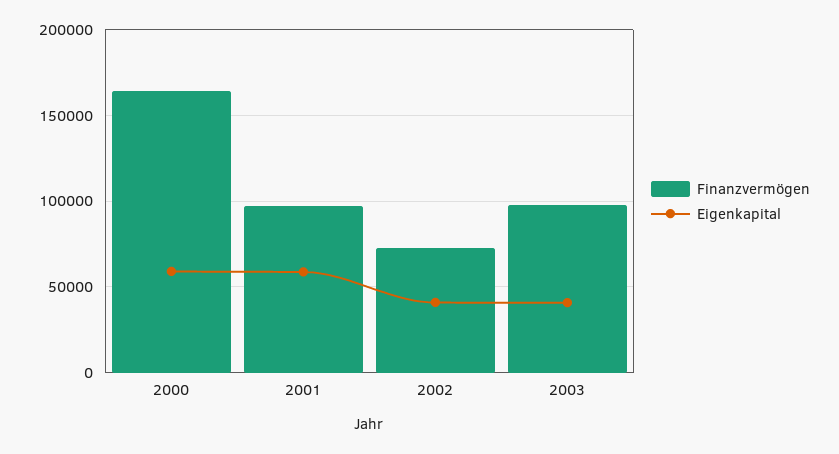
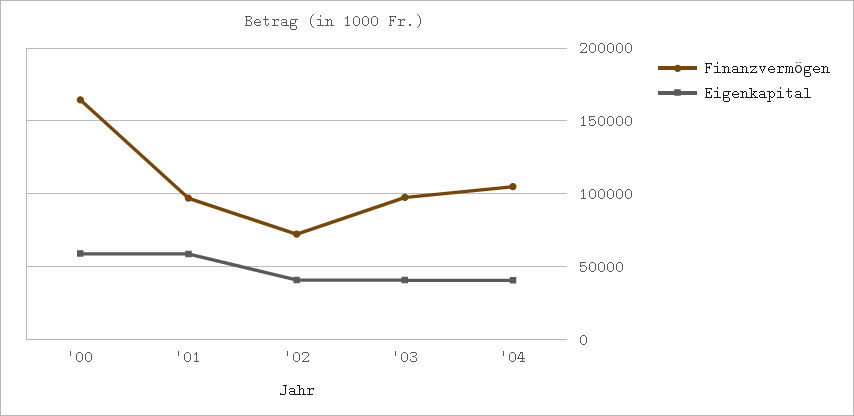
Finanzvermögen, '04: none -> 105000
Eigenkapital, '04: none -> 40000

